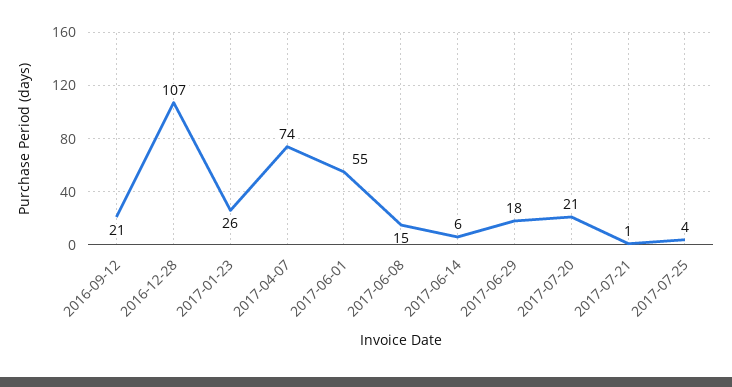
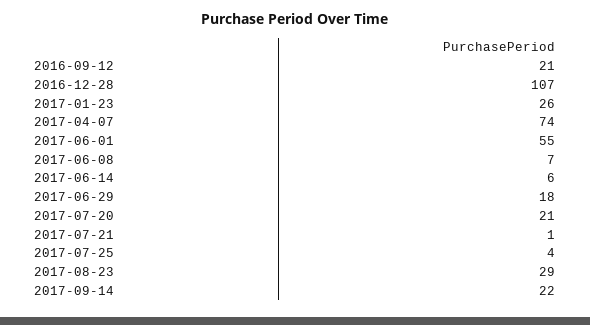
2017-06-08: 15 -> 7
2017-08-23: none -> 29
2017-09-14: none -> 22

